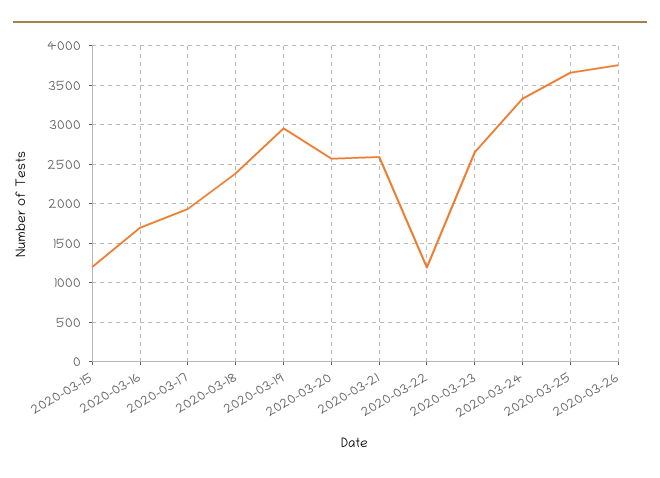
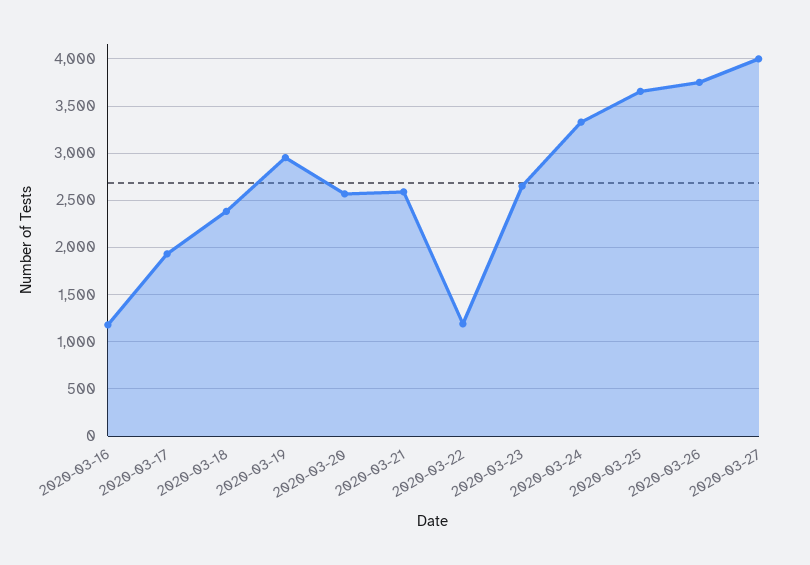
2020-03-15: 1200 -> none
2020-03-16: 1700 -> 1200
2020-03-27: none -> 4000

